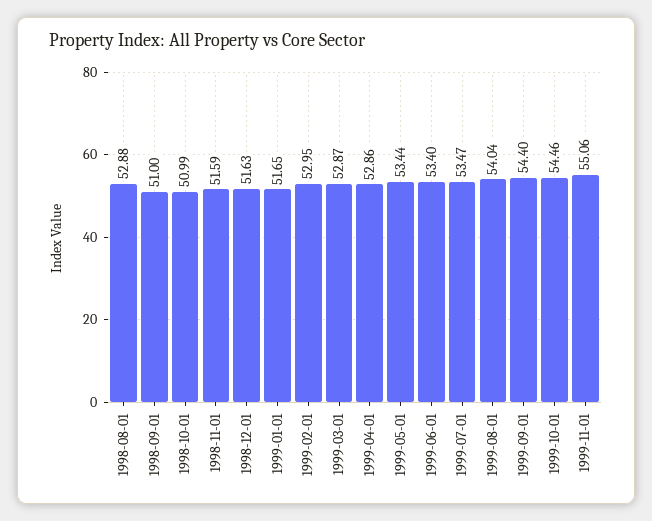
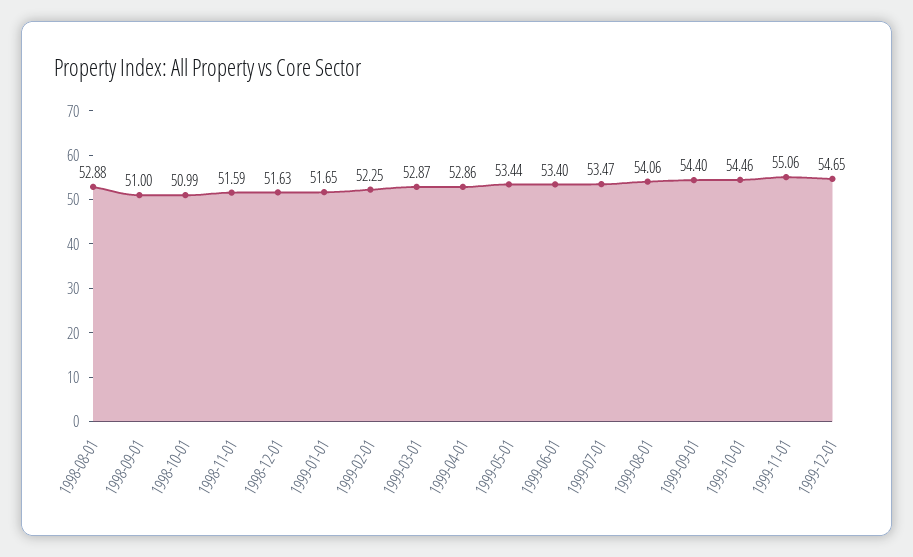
1999-02-01: 52.95 -> 52.25
1999-08-01: 54.04 -> 54.06
1999-12-01: none -> 54.65

